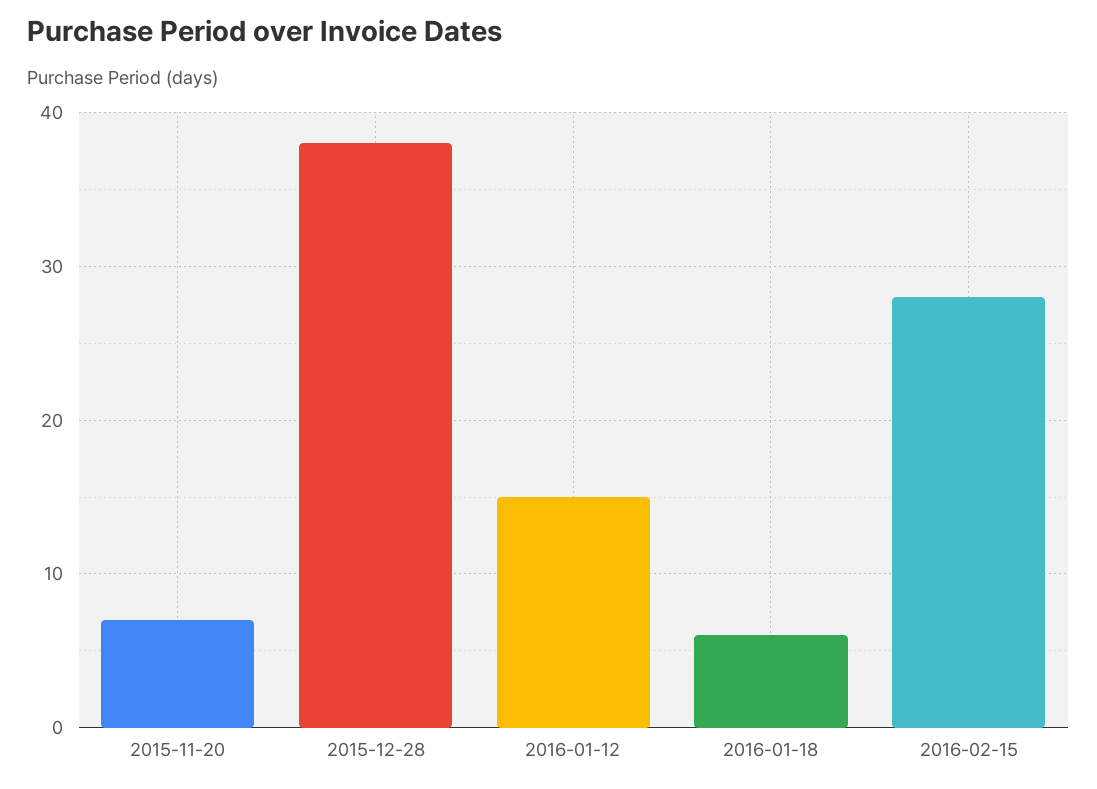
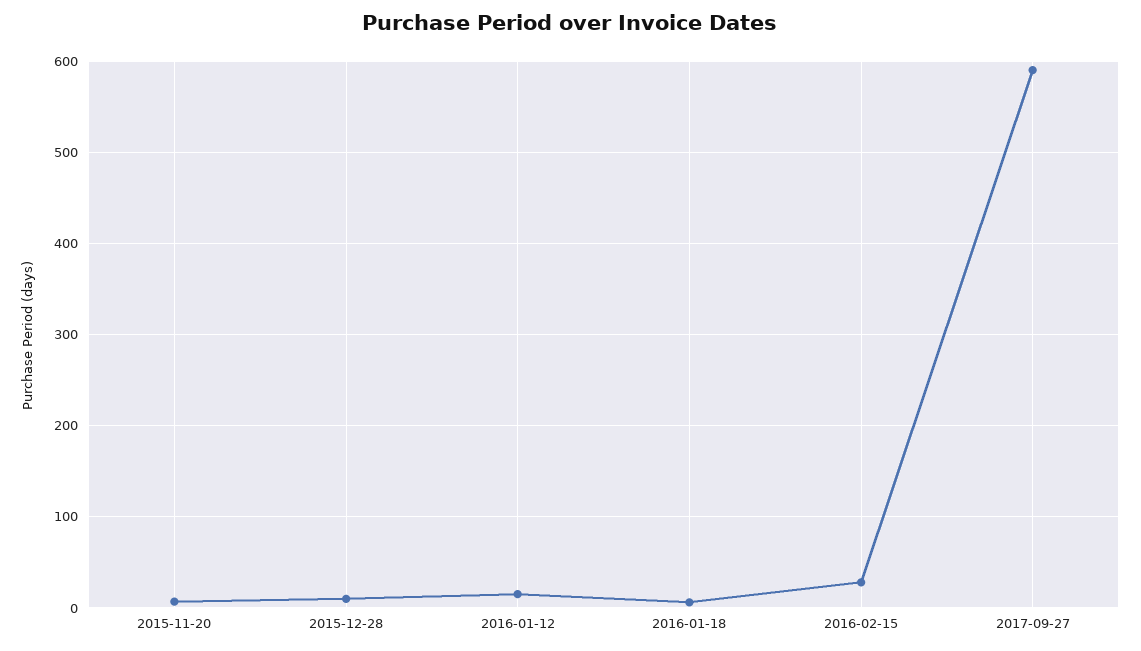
2015-12-28: 38 -> 10
2017-09-27: none -> 590

